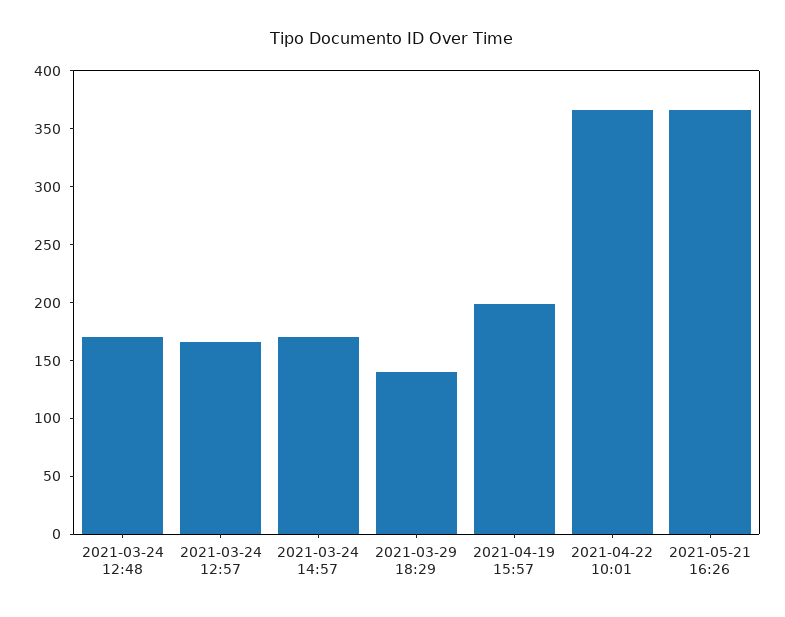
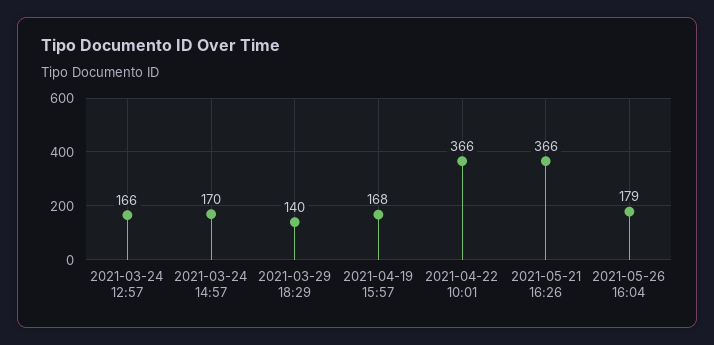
2021-03-24 12:48: 170 -> none
2021-04-19 15:57: 200 -> 168
2021-05-26 16:04: none -> 179

